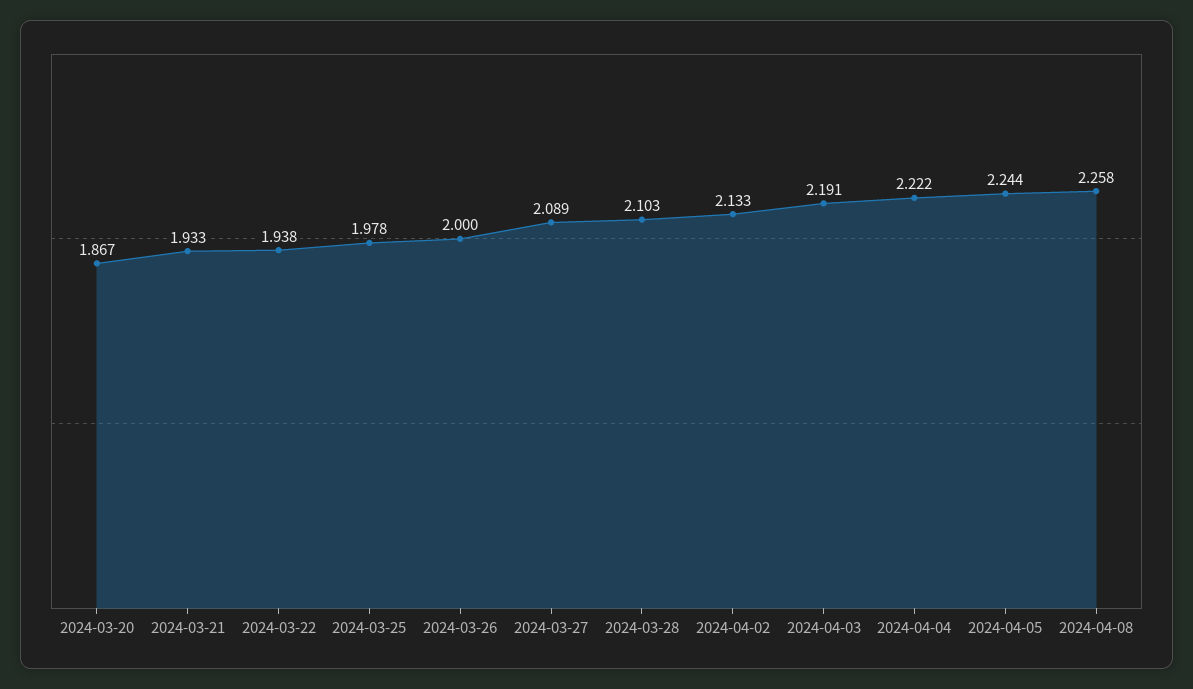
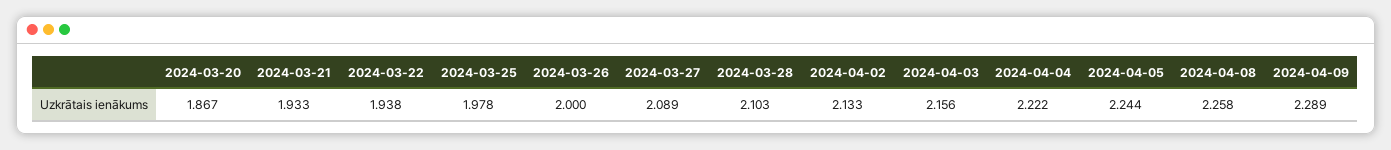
2024-04-03: 2.191 -> 2.156
2024-04-09: none -> 2.289

